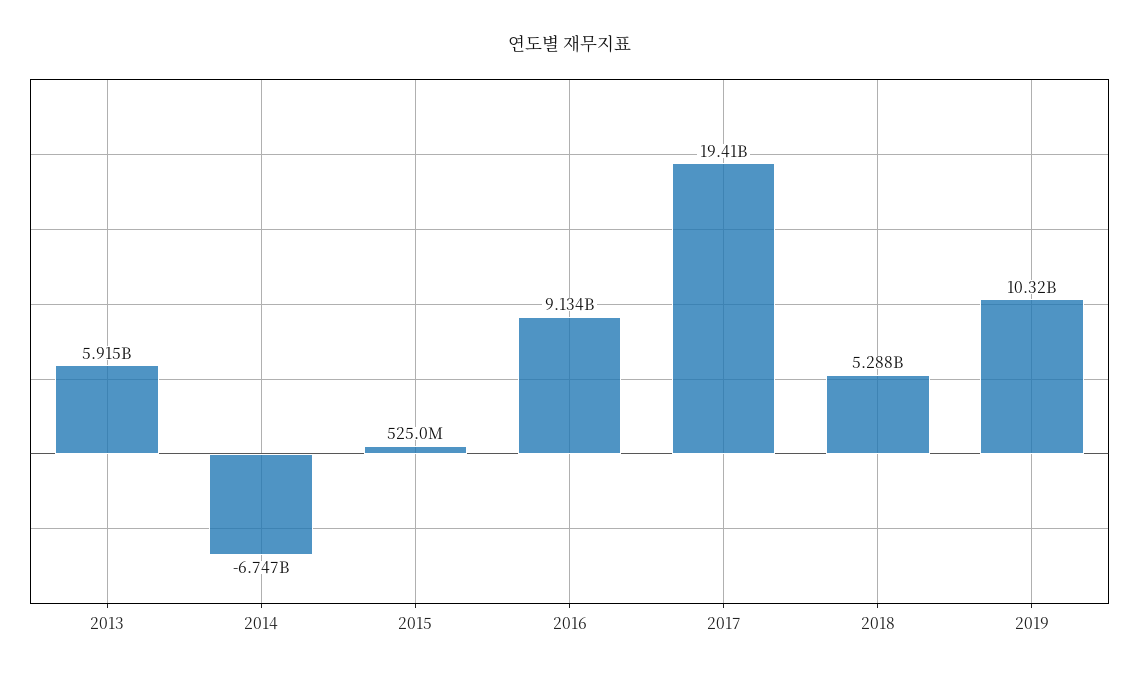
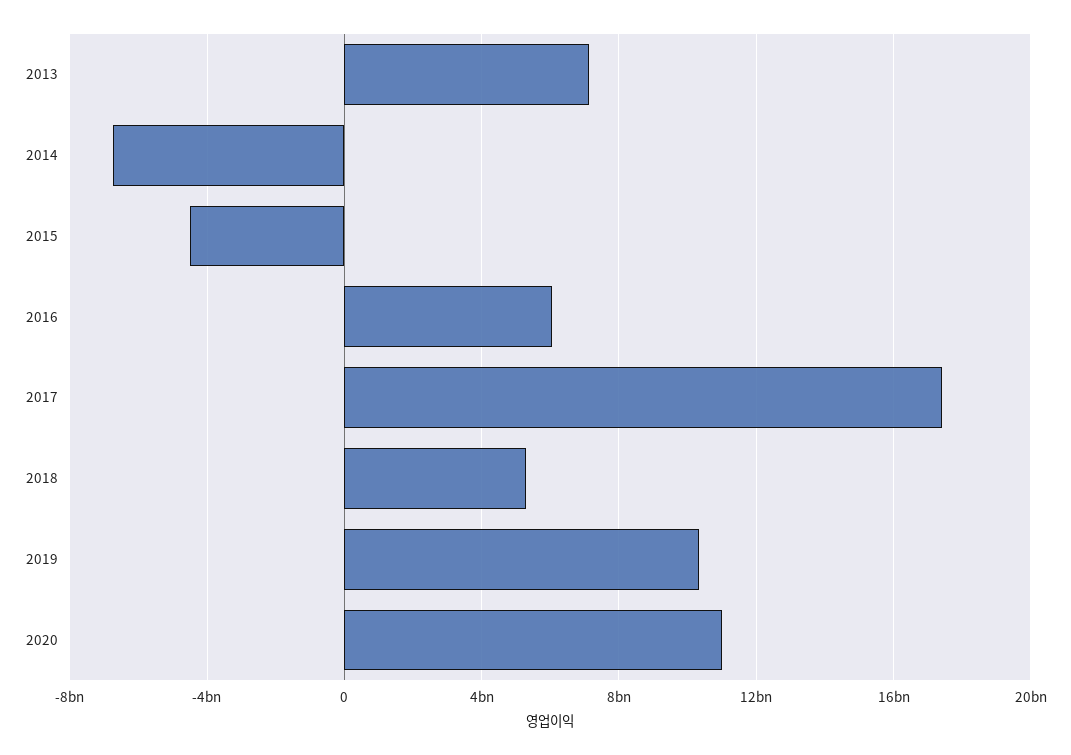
2013: 5915000000 -> 7000000000
2015: 525000000 -> -4500000000
2016: 9134000000 -> 6000000000
2017: 19410000000 -> 17500000000
2020: none -> 11000000000

